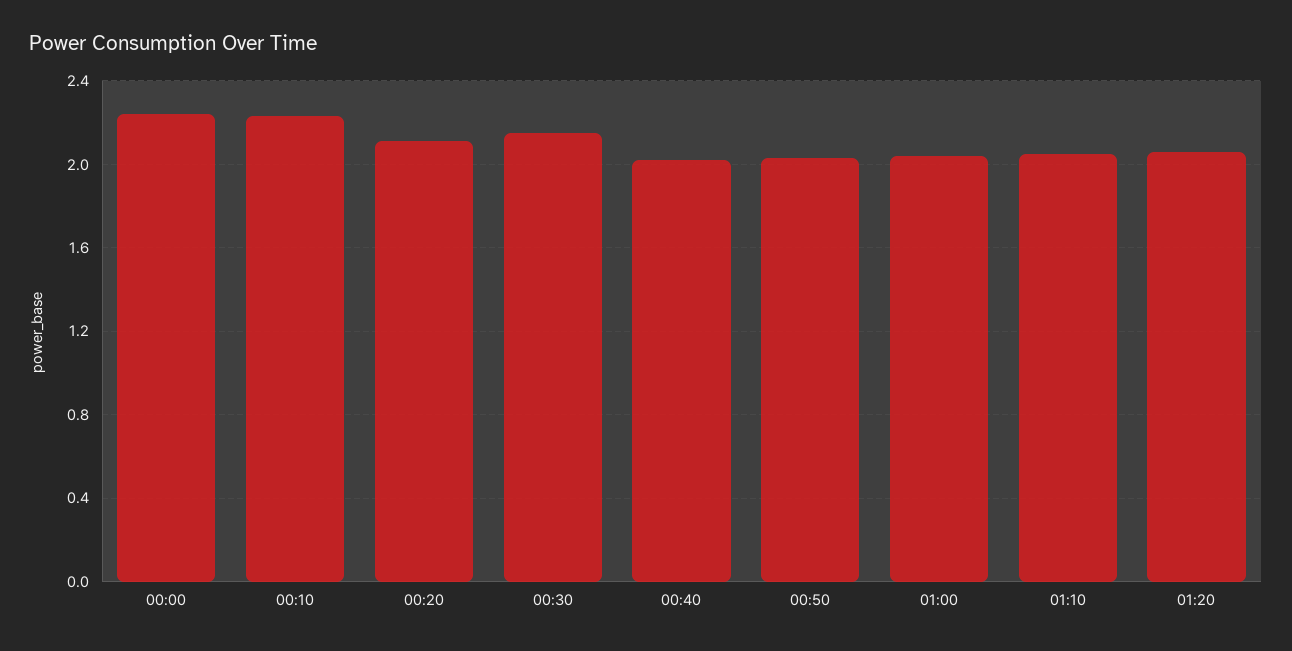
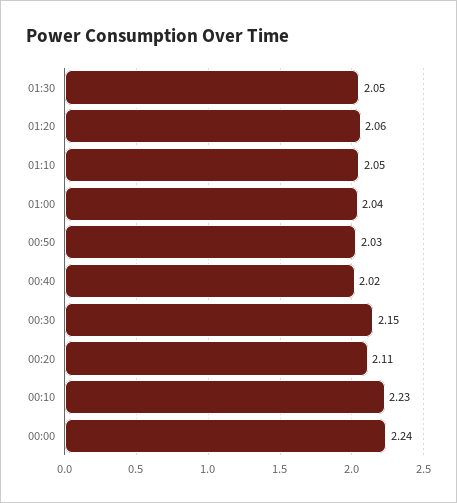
01:30: none -> 2.05

